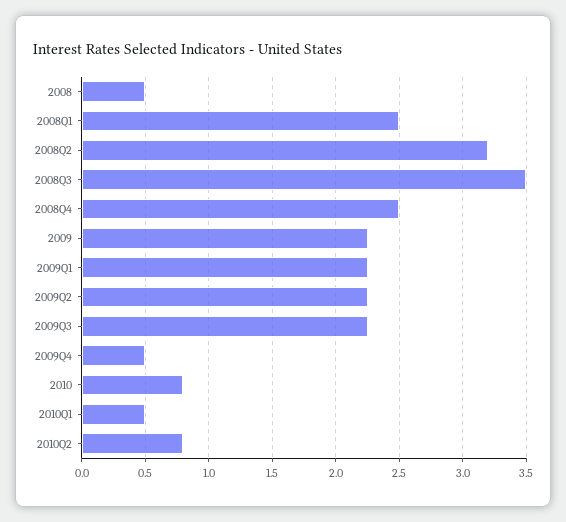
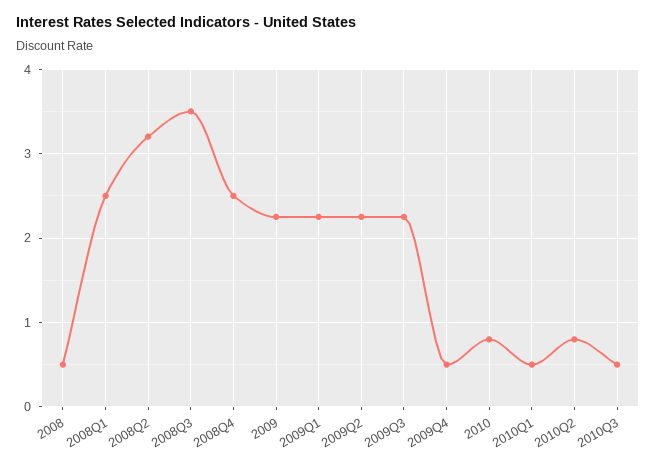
2010Q3: none -> 0.5

